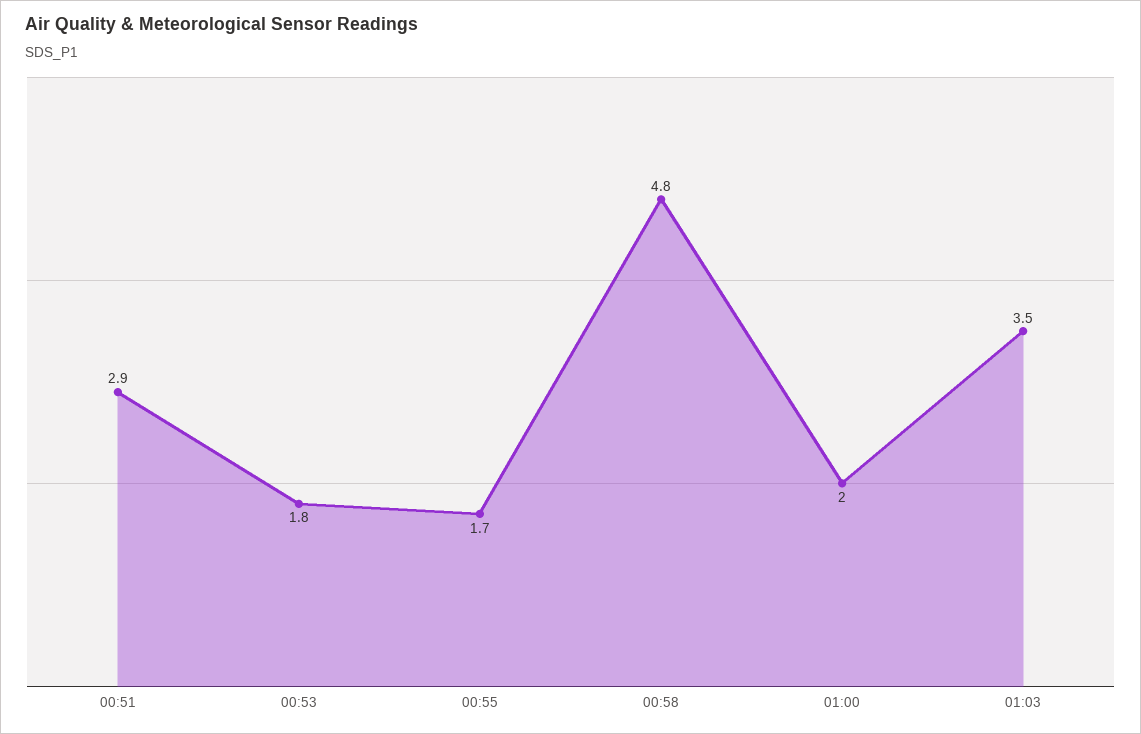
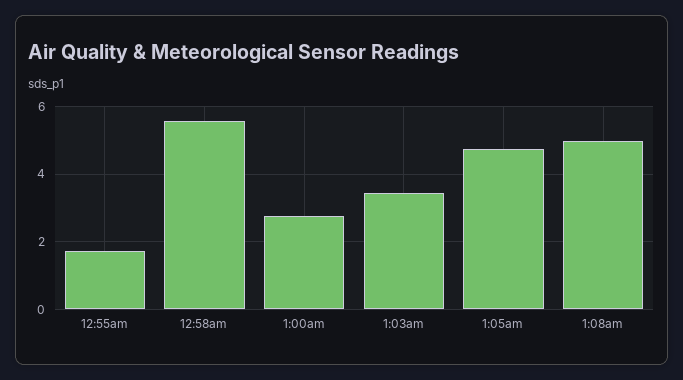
00:51: 2.9 -> none
00:53: 1.8 -> none
00:58: 4.8 -> 5.6
01:00: 2 -> 2.8
1:05am: none -> 4.8
1:08am: none -> 5

